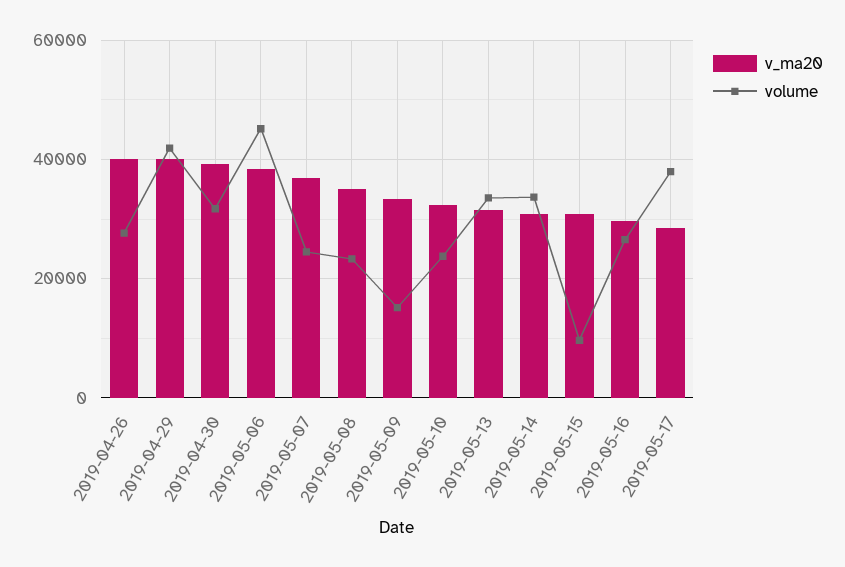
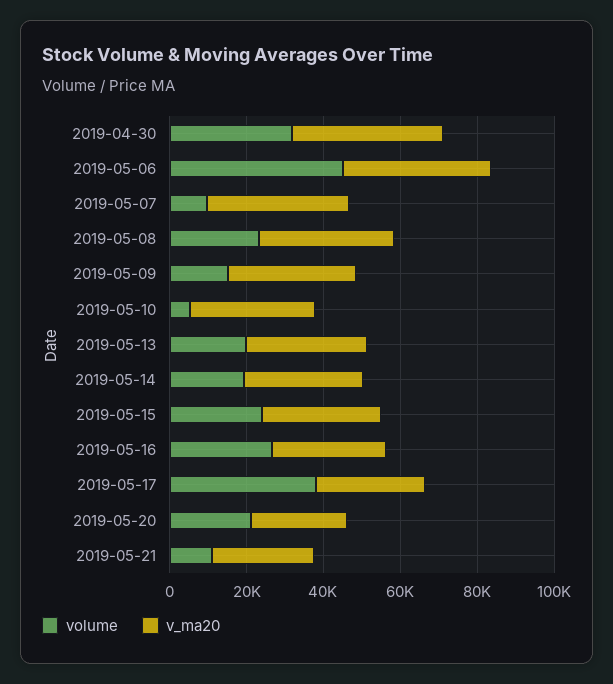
v_ma20, 2019-04-26: 40000 -> none
volume, 2019-04-26: 28000 -> none
v_ma20, 2019-04-29: 40000 -> none
volume, 2019-04-29: 42000 -> none
volume, 2019-05-07: 24000 -> 10000
volume, 2019-05-10: 24000 -> 5000
volume, 2019-05-13: 34000 -> 20000
volume, 2019-05-14: 34000 -> 20000
volume, 2019-05-15: 10000 -> 25000
volume, 2019-05-20: none -> 20000
v_ma20, 2019-05-20: none -> 25000
volume, 2019-05-21: none -> 10000
v_ma20, 2019-05-21: none -> 25000

